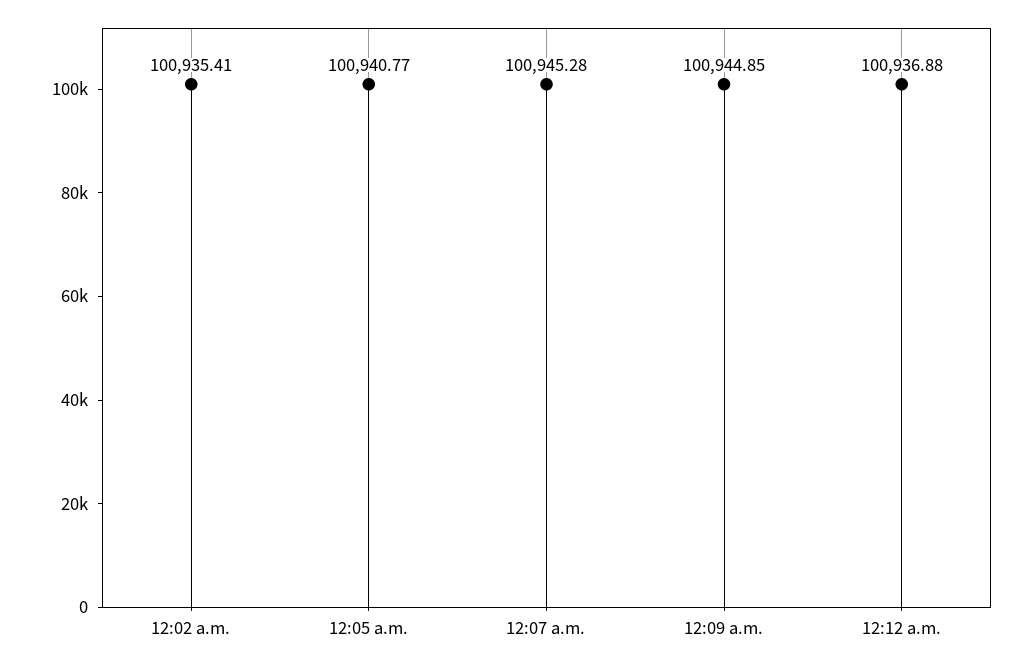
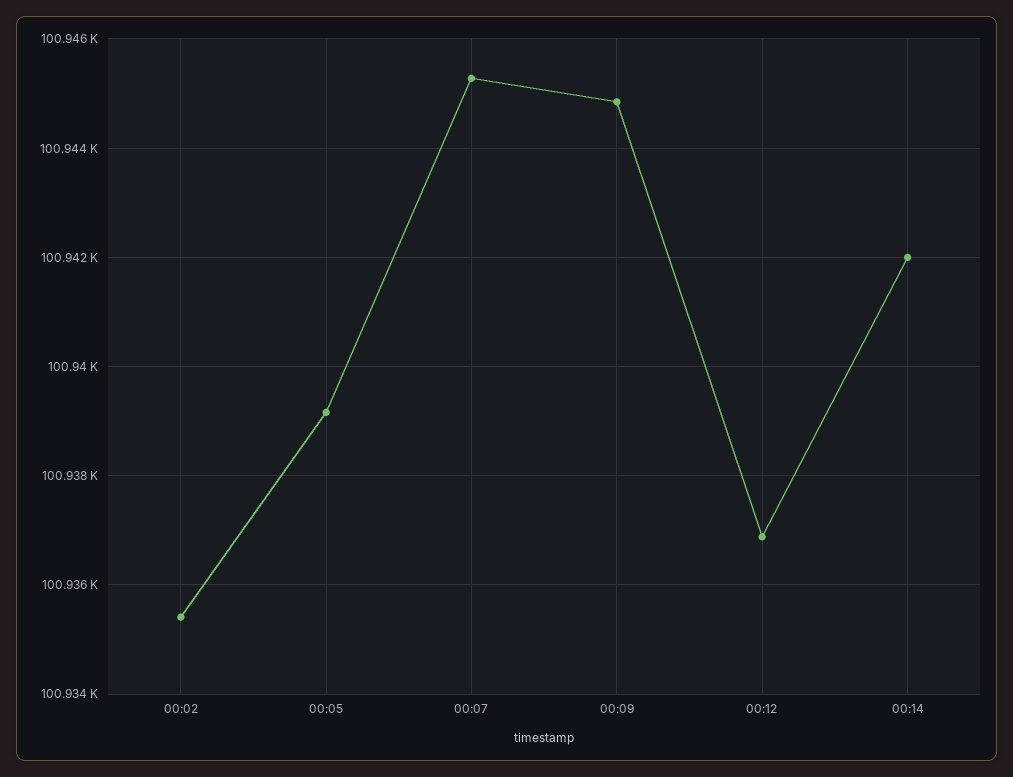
12:05 a.m.: 100940.77 -> 100939.2
00:14: none -> 100942

